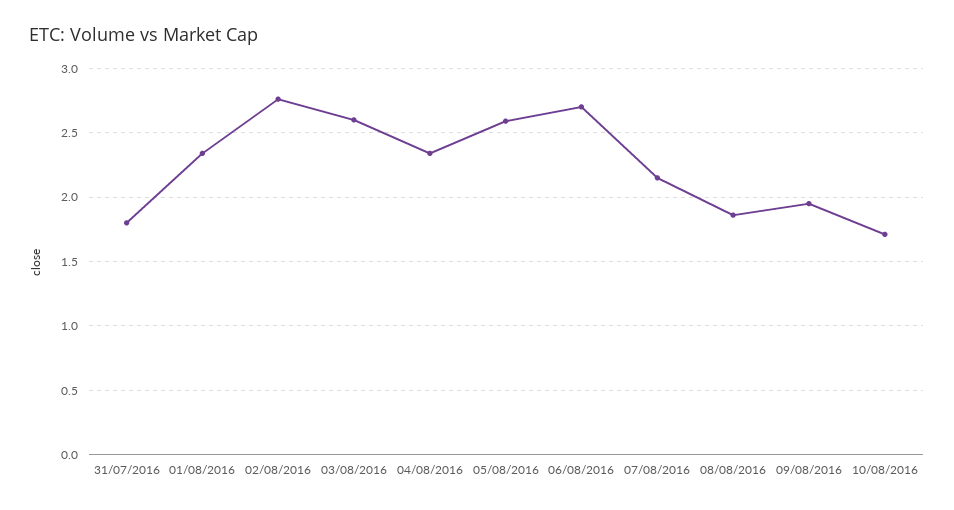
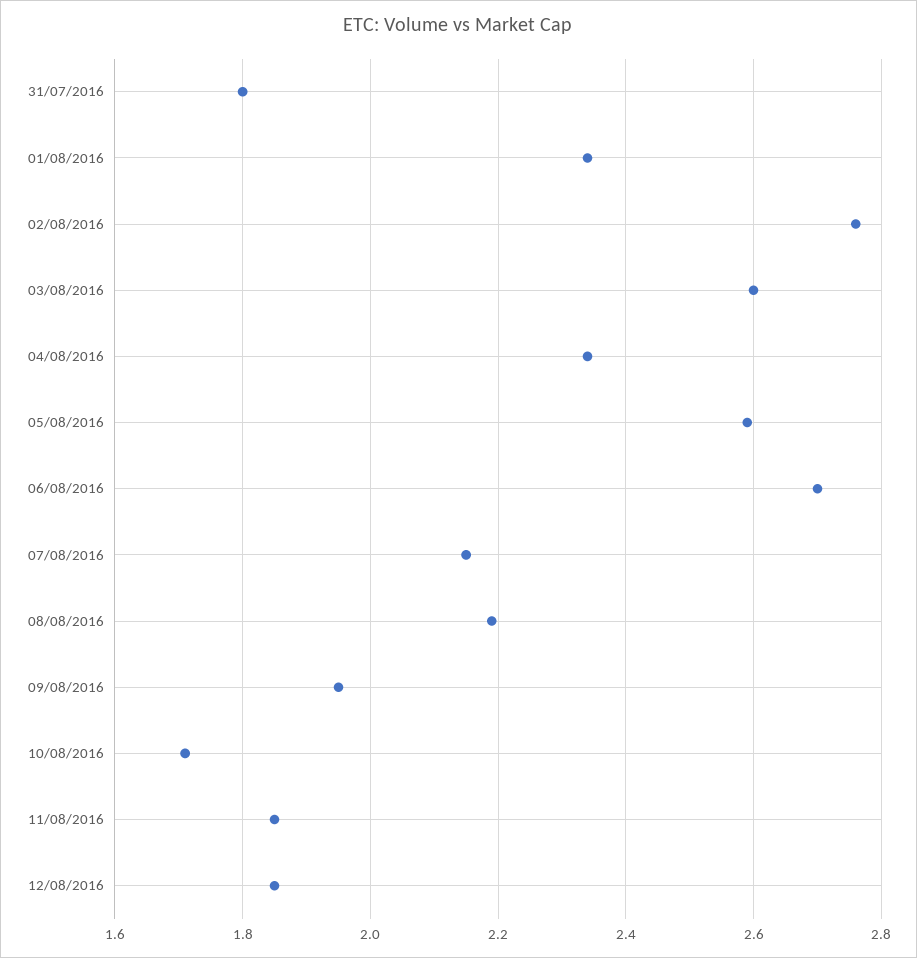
08/08/2016: 1.85 -> 2.2
11/08/2016: none -> 1.85
12/08/2016: none -> 1.85

